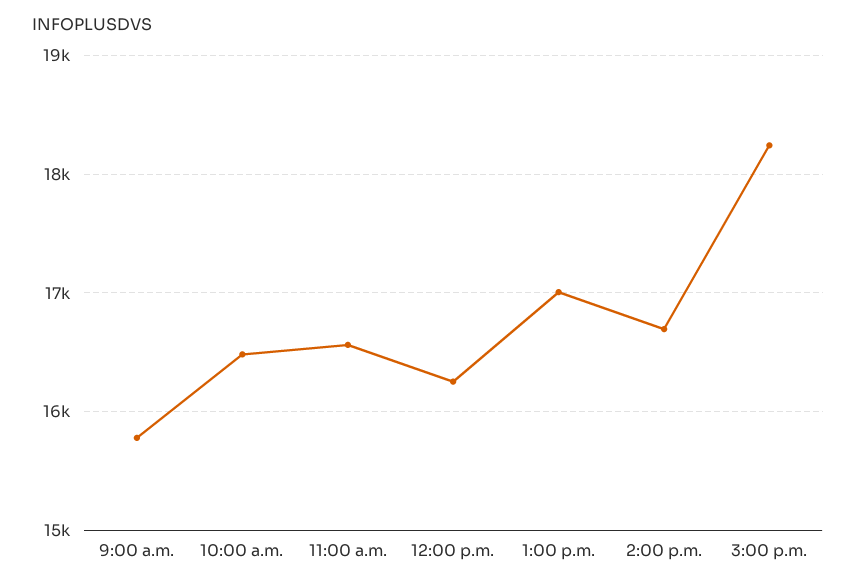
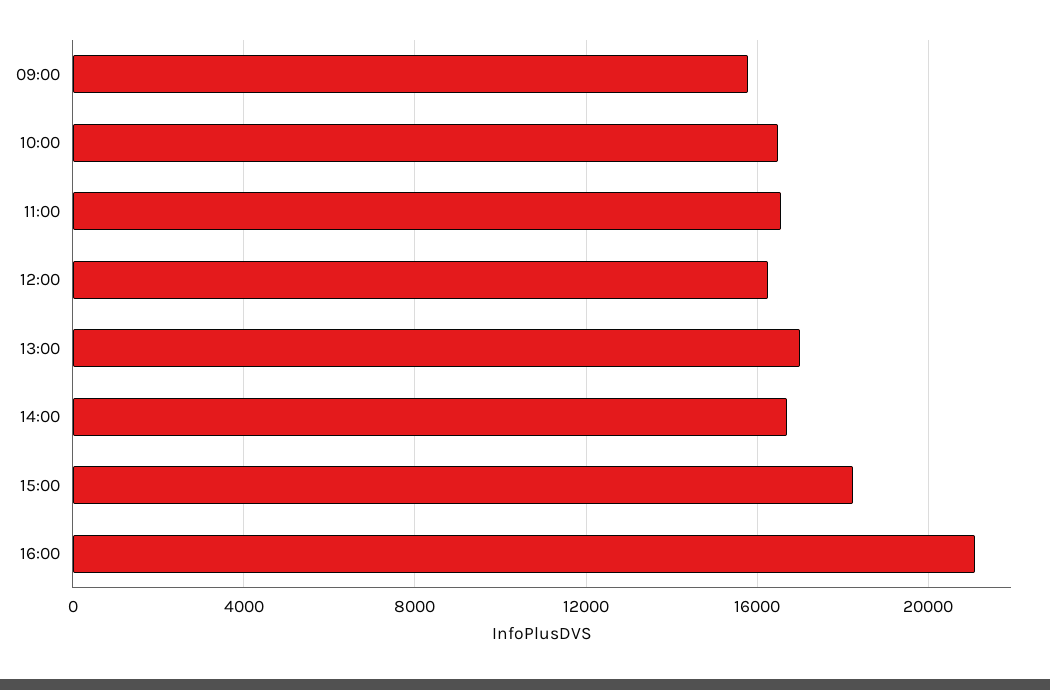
16:00: none -> 21000

